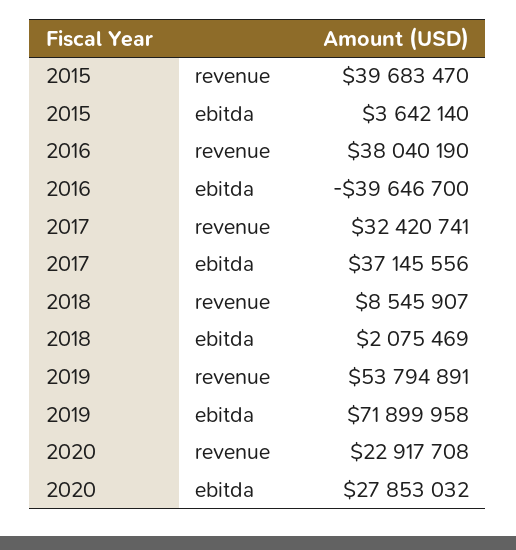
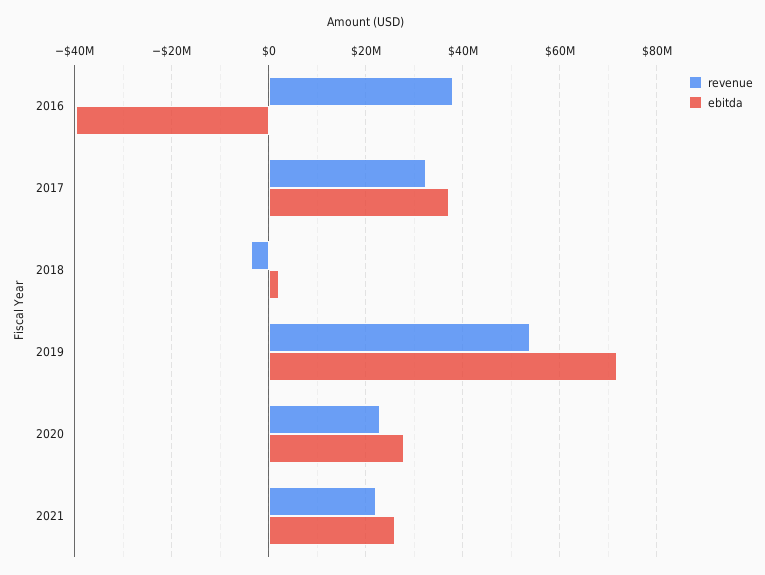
revenue, 2015: 39683470 -> none
ebitda, 2015: 3642140 -> none
revenue, 2018: 8545907 -> -4000000
revenue, 2021: none -> 22000000
ebitda, 2021: none -> 26000000

